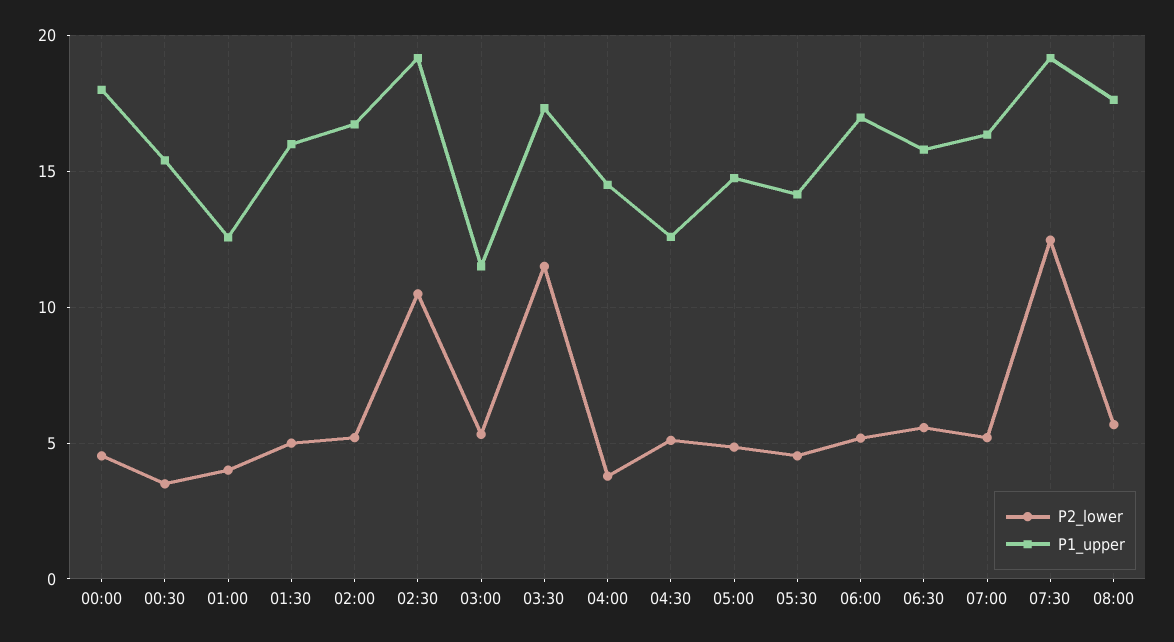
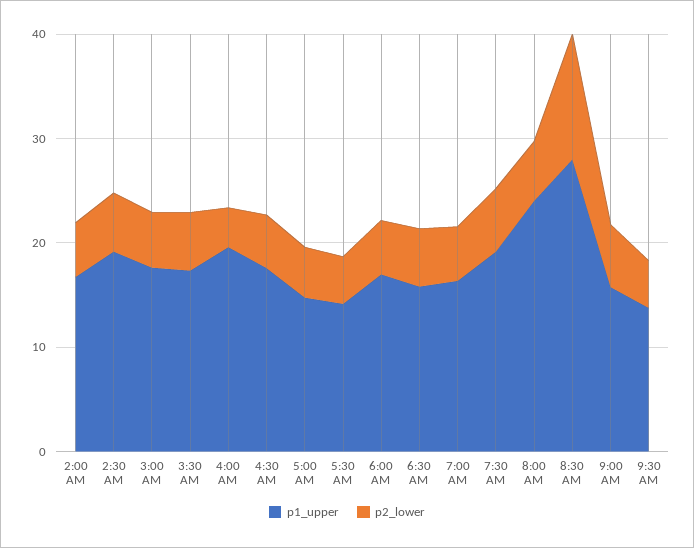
P2_lower, 00:00: 4.5 -> none
P1_upper, 00:00: 18 -> none
P2_lower, 00:30: 3.5 -> none
P1_upper, 00:30: 15.5 -> none
P2_lower, 01:00: 4 -> none
P1_upper, 01:00: 12.5 -> none
P2_lower, 01:30: 5 -> none
P1_upper, 01:30: 16 -> none
P2_lower, 02:30: 10.5 -> 6
P1_upper, 03:00: 11.5 -> 18
P2_lower, 03:30: 11.5 -> 6
P1_upper, 04:00: 14.5 -> 20
P1_upper, 04:30: 12.5 -> 18
P2_lower, 07:30: 12.5 -> 6
P1_upper, 08:00: 17.5 -> 24
P1_upper, 8:30 AM: none -> 28
P2_lower, 8:30 AM: none -> 12
P1_upper, 9:00 AM: none -> 16
P2_lower, 9:00 AM: none -> 6
P1_upper, 9:30 AM: none -> 14
P2_lower, 9:30 AM: none -> 4

